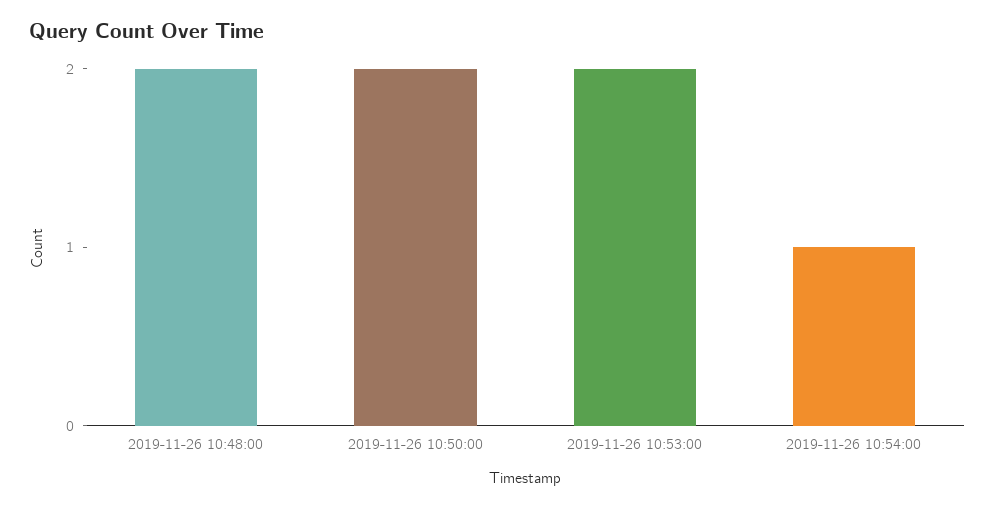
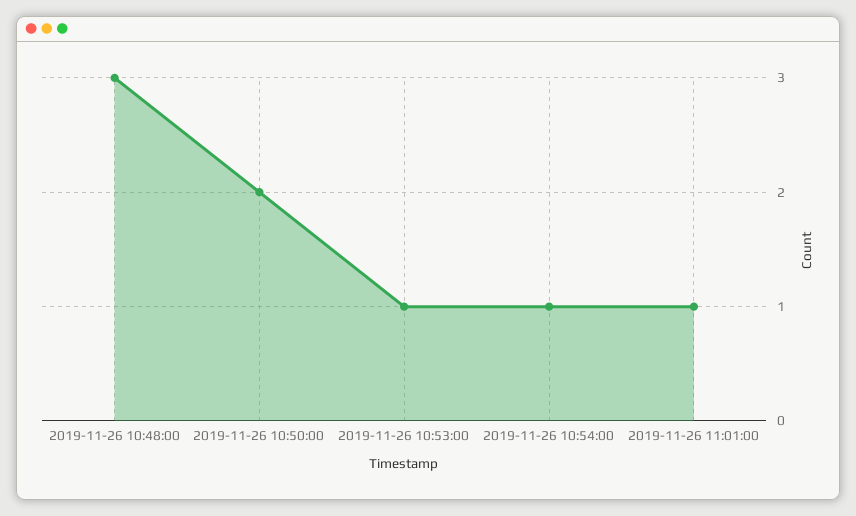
2019-11-26 10:48:00: 2 -> 3
2019-11-26 10:53:00: 2 -> 1
2019-11-26 11:01:00: none -> 1

